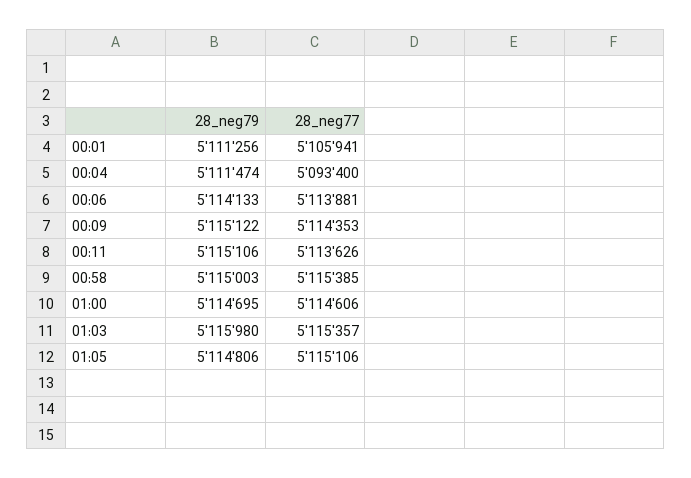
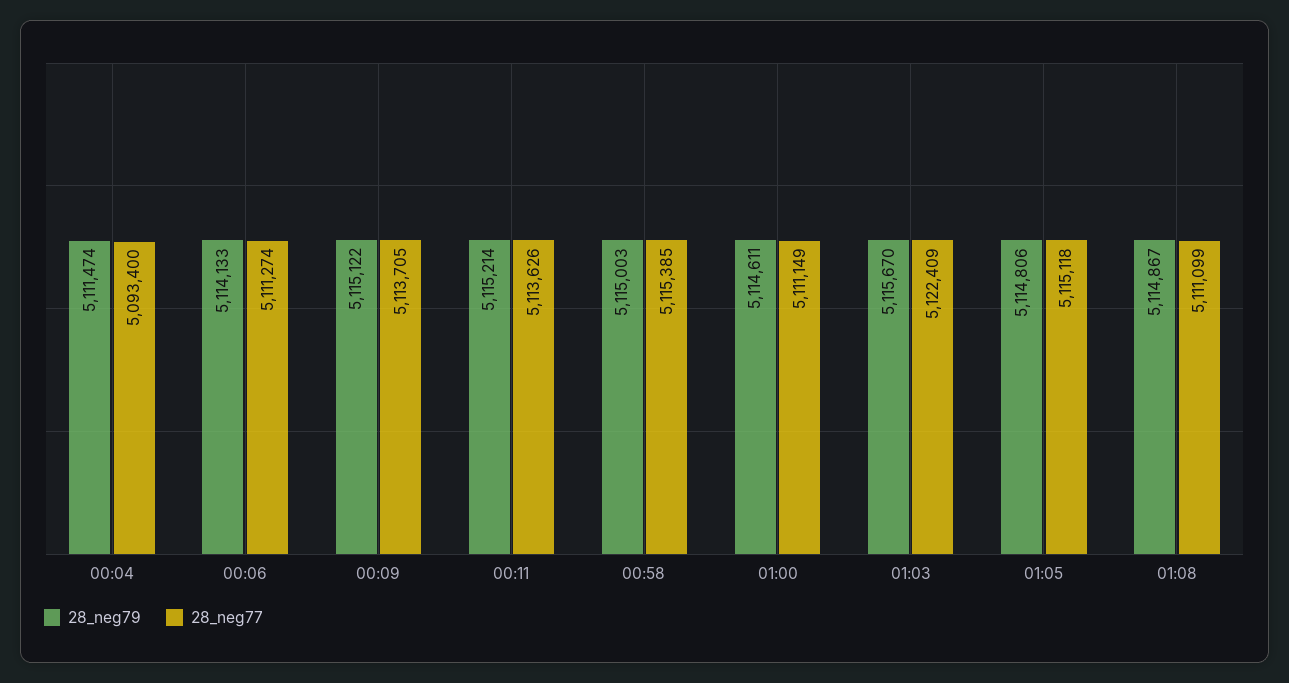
28_neg79, 00:01: 5111256 -> none
28_neg77, 00:01: 5105941 -> none
28_neg77, 00:06: 5113881 -> 5111274
28_neg77, 00:09: 5114353 -> 5113705
28_neg79, 00:11: 5115106 -> 5115214
28_neg79, 01:00: 5114695 -> 5114611
28_neg77, 01:00: 5114606 -> 5111149
28_neg79, 01:03: 5115980 -> 5115670
28_neg77, 01:03: 5115357 -> 5122409
28_neg77, 01:05: 5115106 -> 5115118
28_neg79, 01:08: none -> 5114867
28_neg77, 01:08: none -> 5111099

